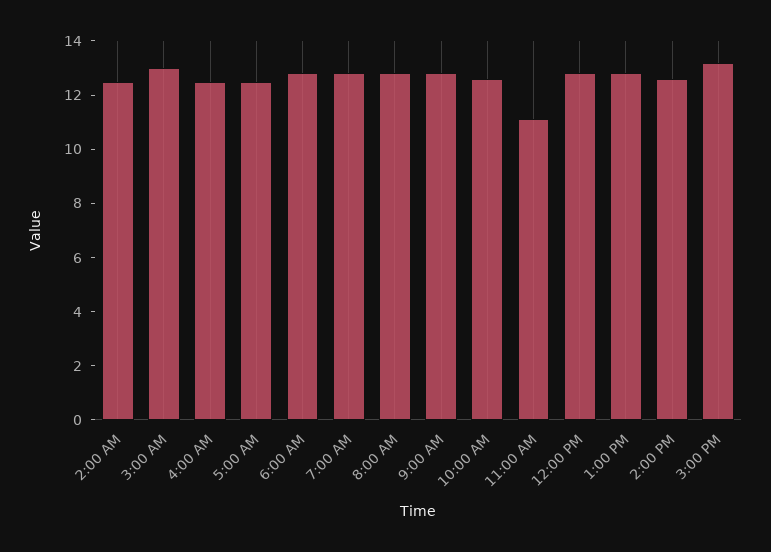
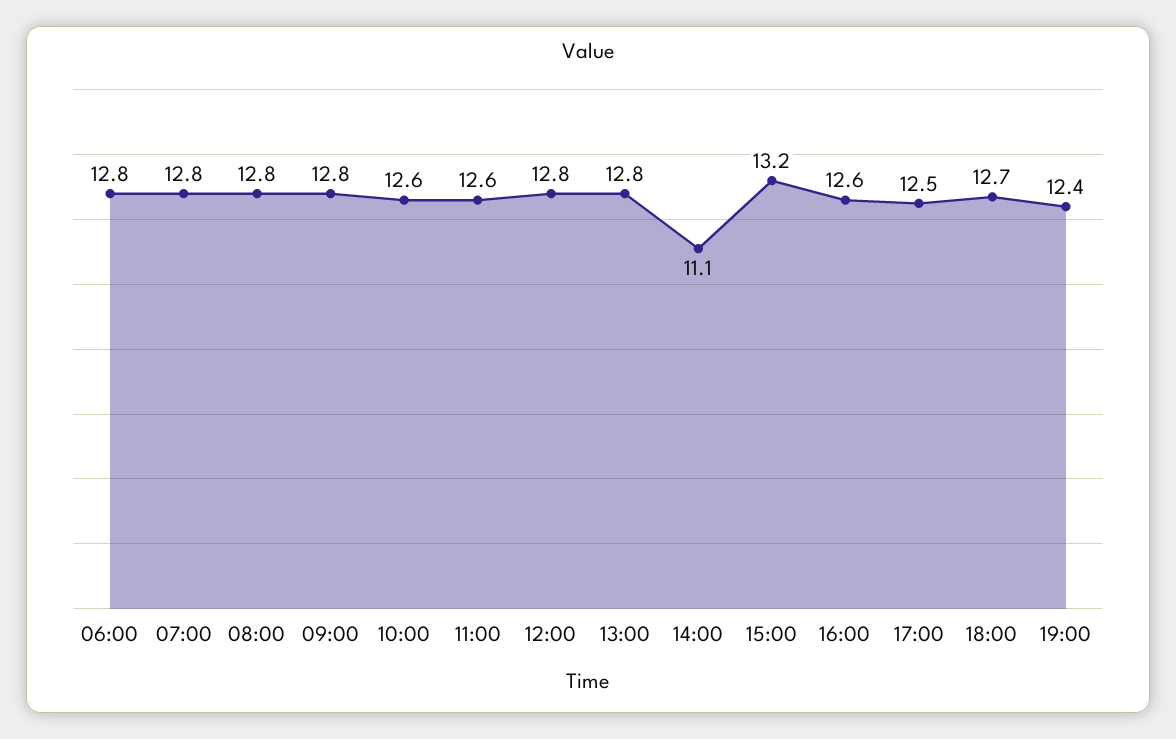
2:00 AM: 12.5 -> none
3:00 AM: 13 -> none
4:00 AM: 12.5 -> none
5:00 AM: 12.5 -> none
11:00 AM: 11 -> 12.6
2:00 PM: 12.5 -> 11.1
16:00: none -> 12.6
17:00: none -> 12.5
18:00: none -> 12.7
19:00: none -> 12.4

